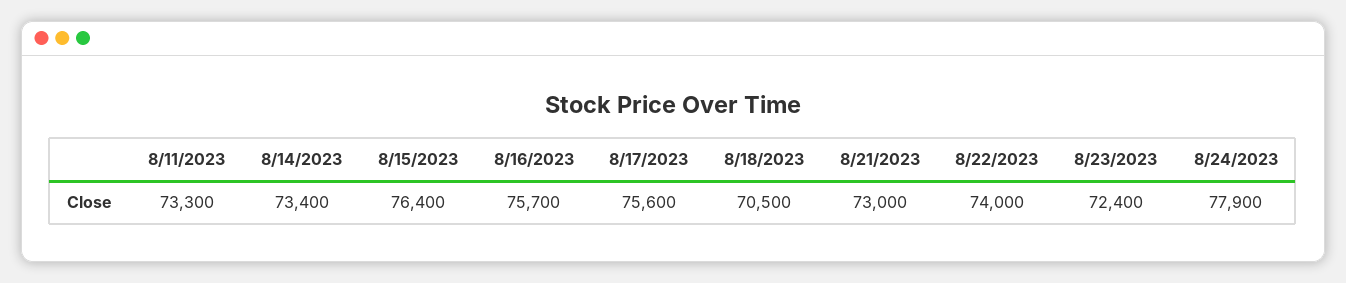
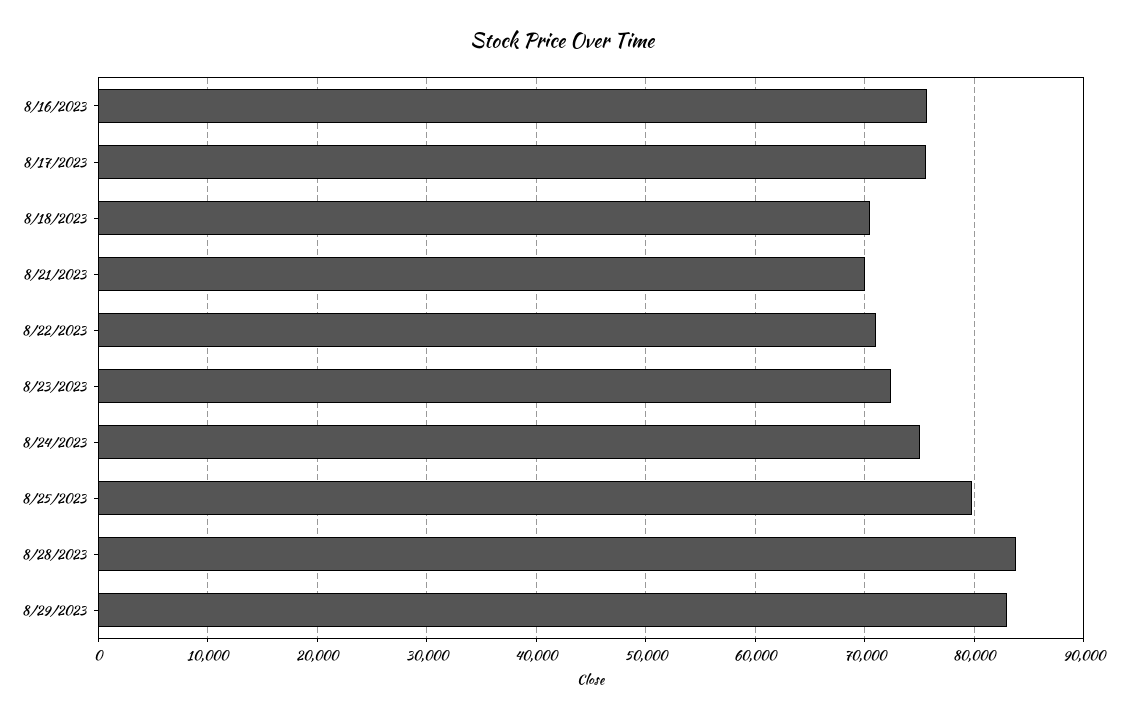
8/11/2023: 73300 -> none
8/14/2023: 73400 -> none
8/15/2023: 76400 -> none
8/21/2023: 73000 -> 70000
8/22/2023: 74000 -> 71000
8/24/2023: 77900 -> 75000
8/25/2023: none -> 80000
8/28/2023: none -> 84000
8/29/2023: none -> 83000

